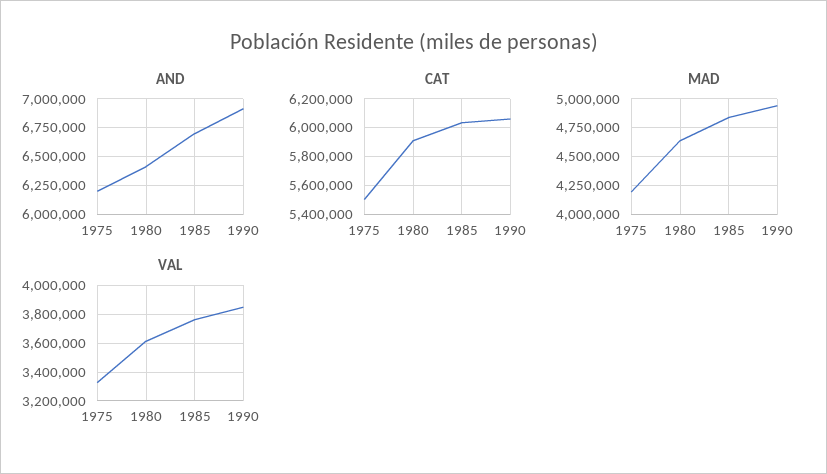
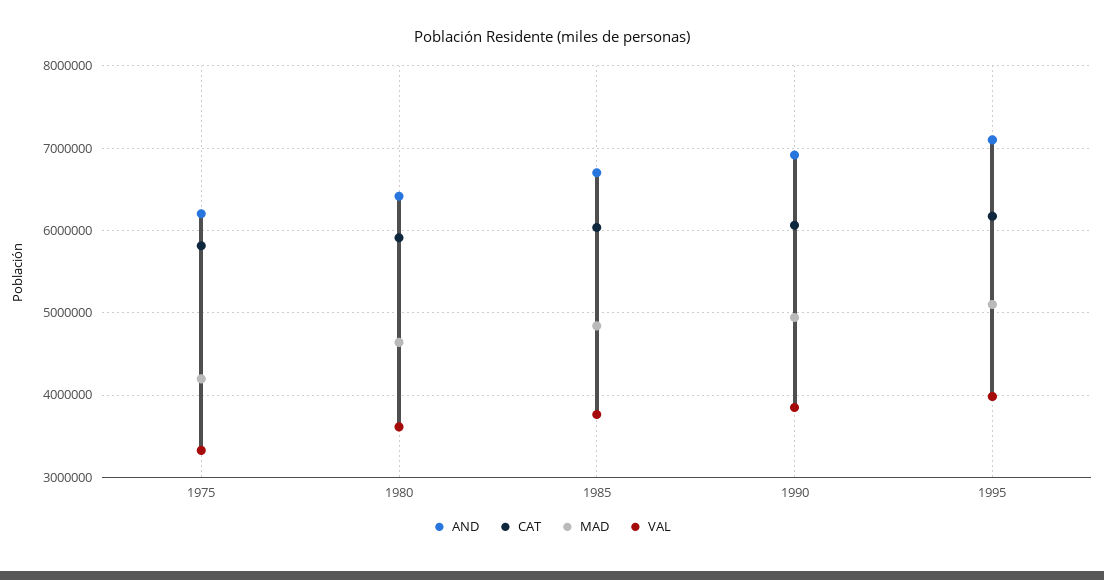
CAT, 1975: 5500000 -> 5800000
AND, 1995: none -> 7100000
CAT, 1995: none -> 6200000
MAD, 1995: none -> 5100000
VAL, 1995: none -> 4000000

